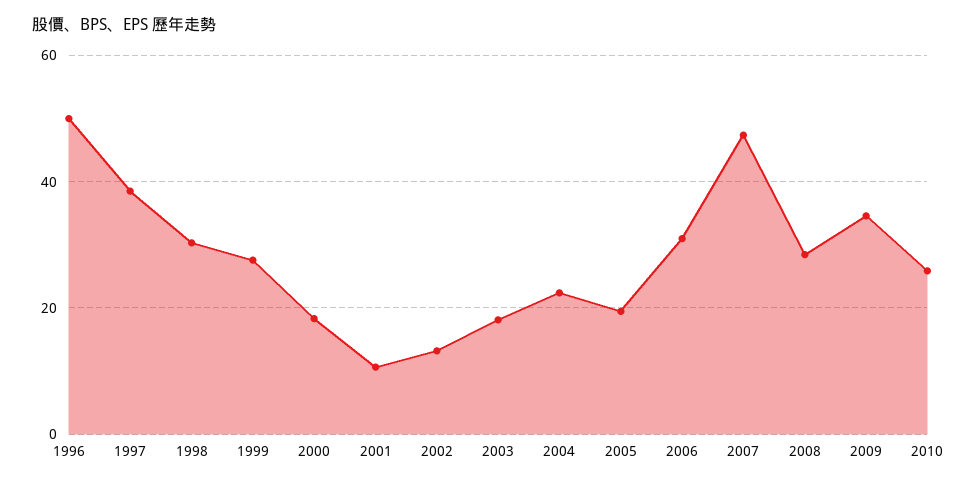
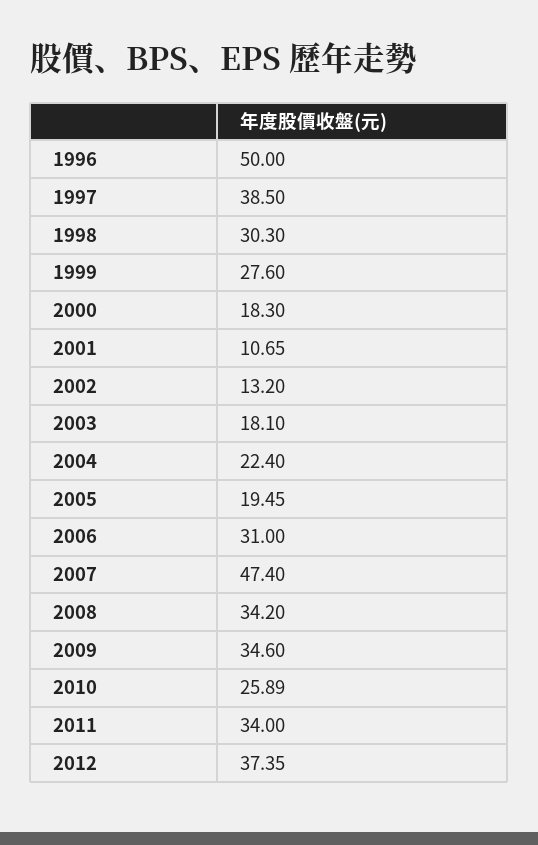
2008: 28 -> 34.2
2011: none -> 34
2012: none -> 37.35

